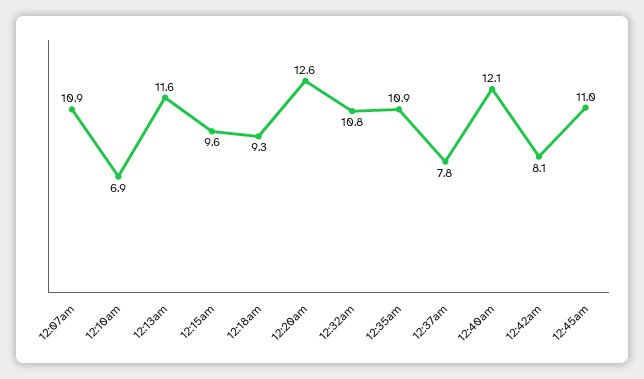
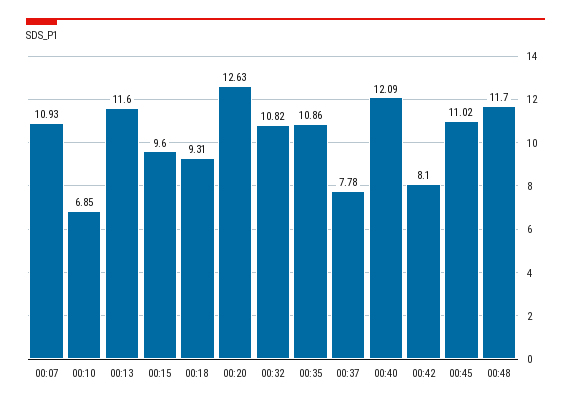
00:48: none -> 11.7

